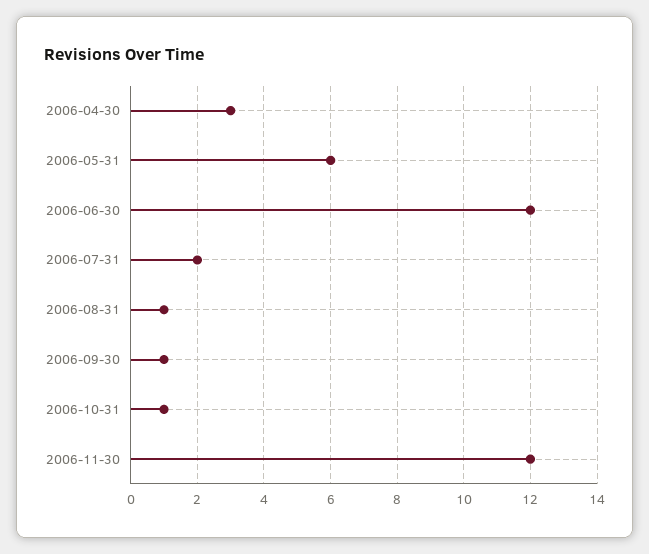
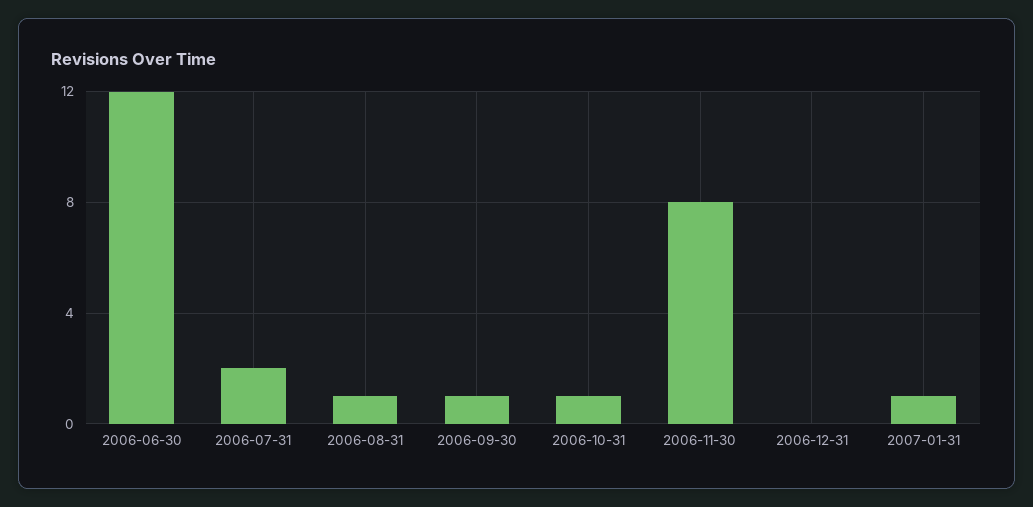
2006-04-30: 3 -> none
2006-05-31: 6 -> none
2006-11-30: 12 -> 8
2006-12-31: none -> 0
2007-01-31: none -> 1

